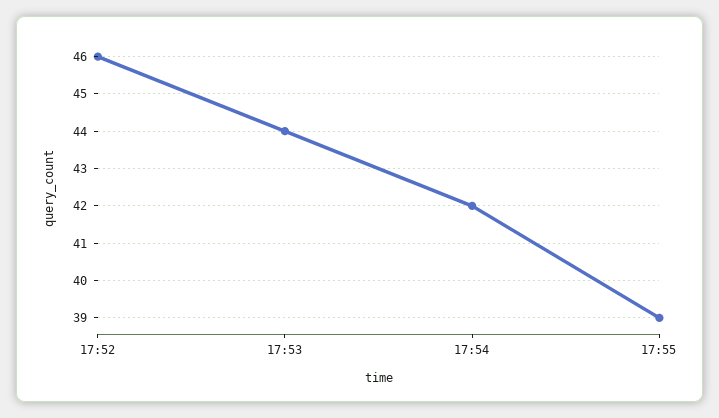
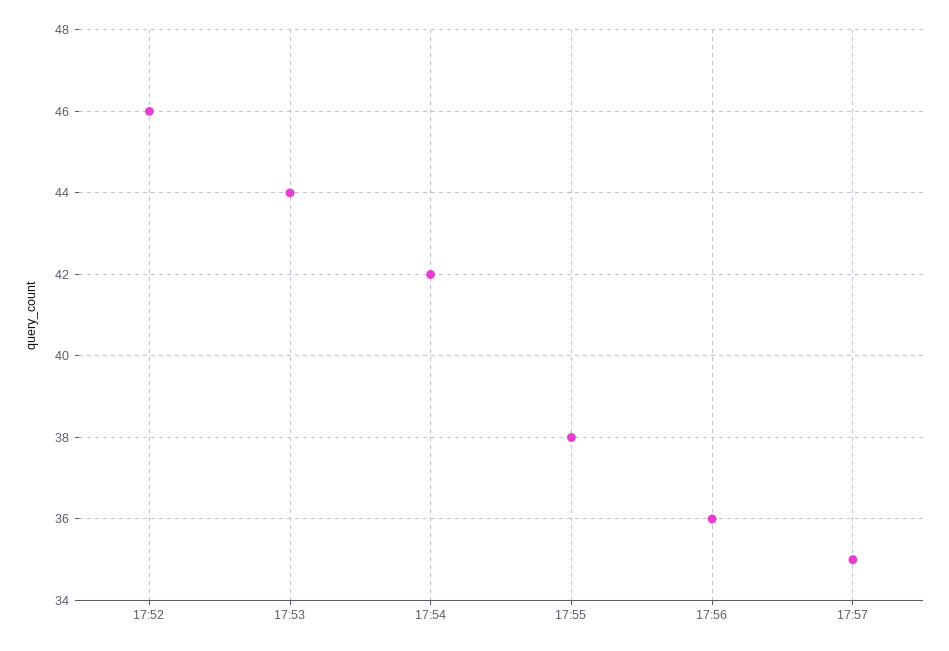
17:55: 39 -> 38
17:56: none -> 36
17:57: none -> 35

